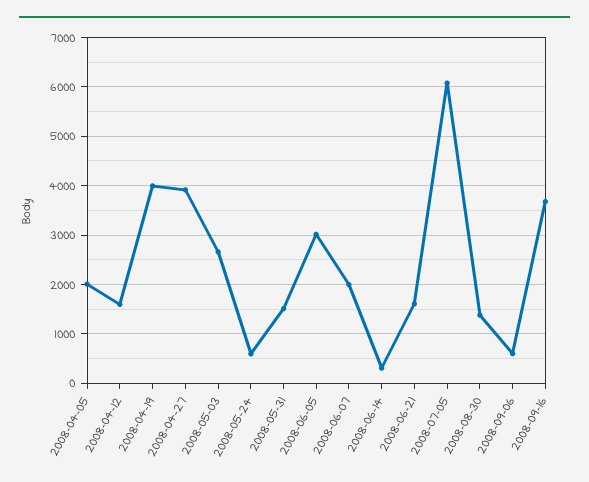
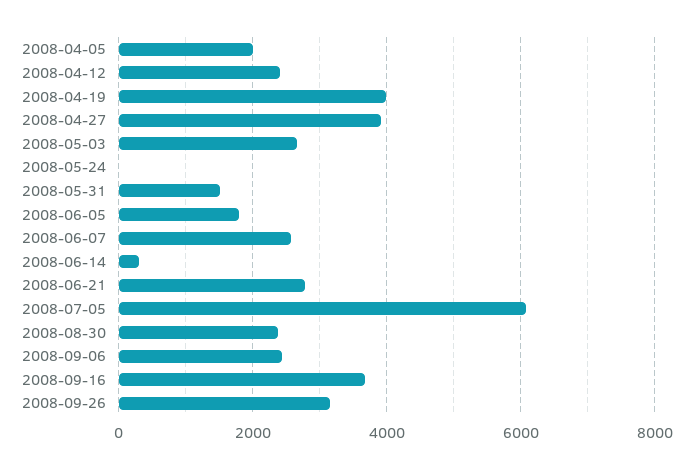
2008-04-12: 1600 -> 2400
2008-05-24: 600 -> 0
2008-06-05: 3000 -> 1800
2008-06-07: 2000 -> 2600
2008-06-21: 1600 -> 2800
2008-08-30: 1400 -> 2400
2008-09-06: 600 -> 2400
2008-09-26: none -> 3200

